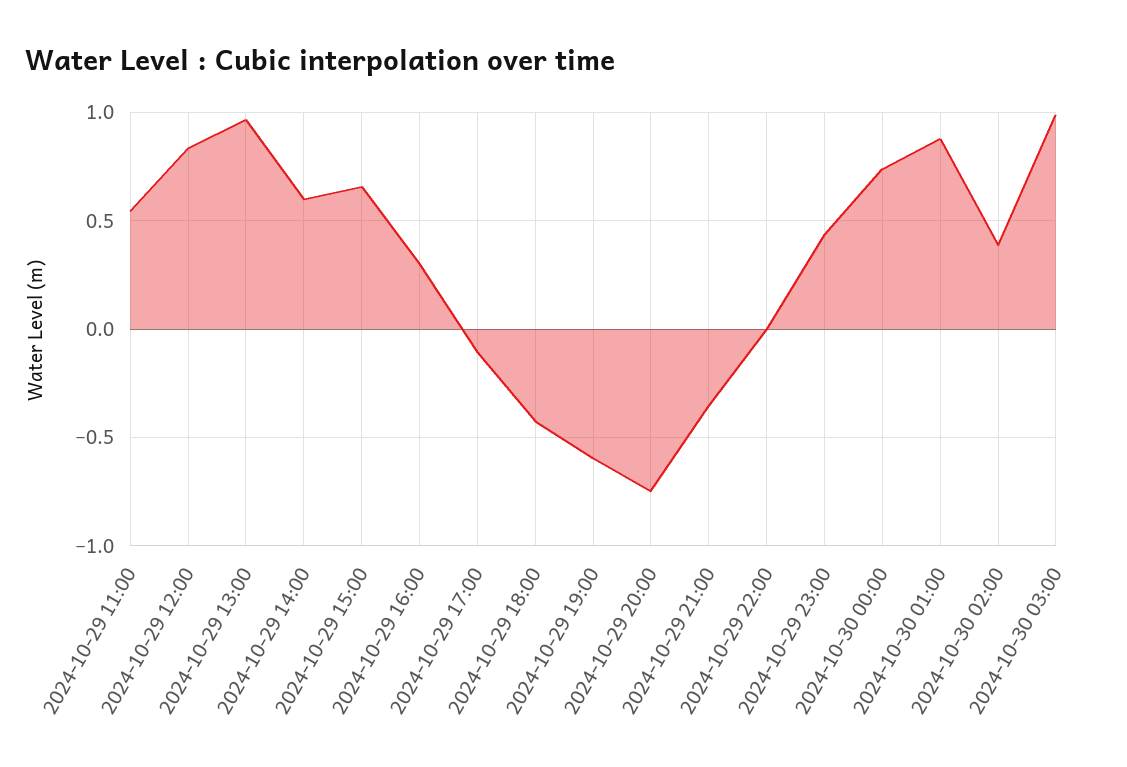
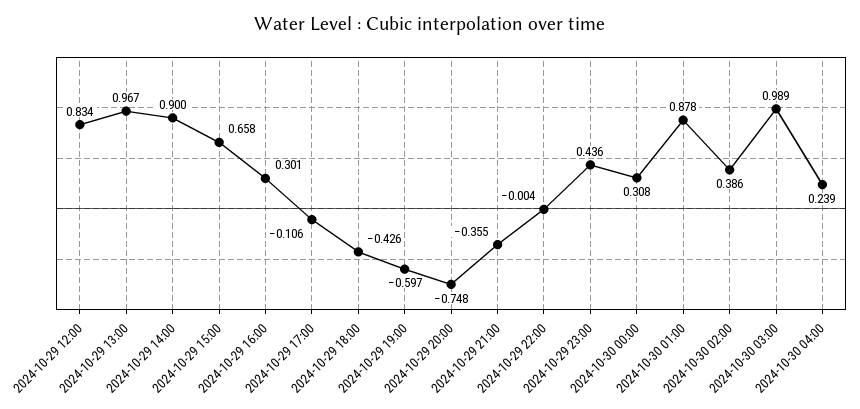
2024-10-29 11:00: 0.55 -> none
2024-10-29 14:00: 0.6 -> 0.9
2024-10-30 00:00: 0.75 -> 0.308
2024-10-30 04:00: none -> 0.239

